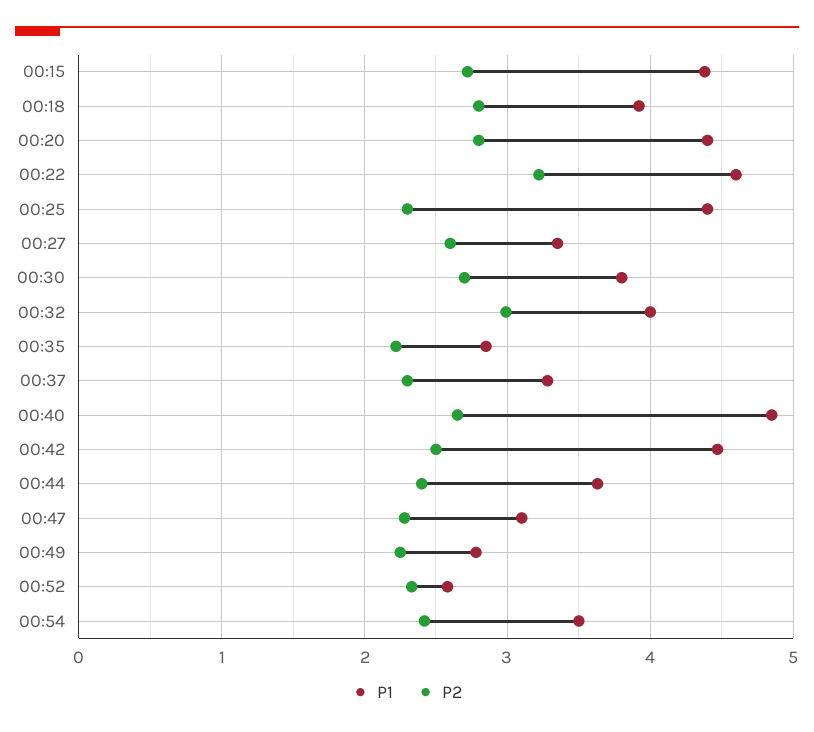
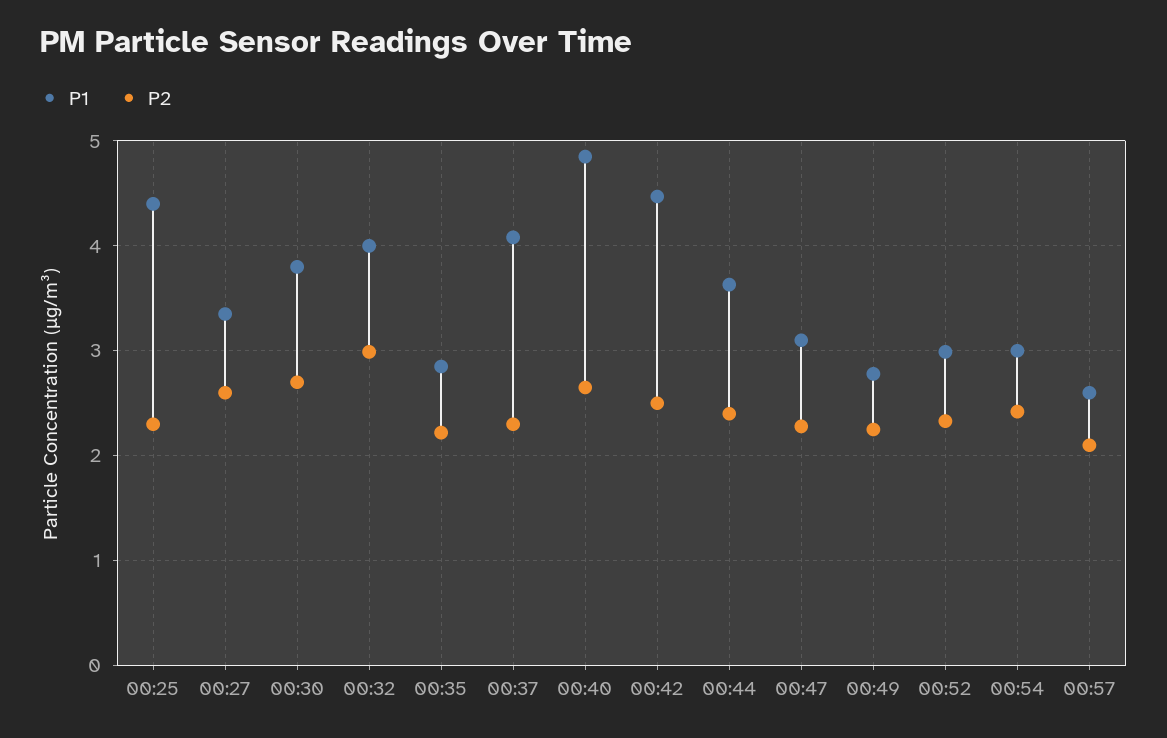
P1, 00:15: 4.4 -> none
P2, 00:15: 2.7 -> none
P1, 00:18: 3.9 -> none
P2, 00:18: 2.8 -> none
P1, 00:20: 4.4 -> none
P2, 00:20: 2.8 -> none
P1, 00:22: 4.6 -> none
P2, 00:22: 3.2 -> none
P1, 00:37: 3.3 -> 4.1
P1, 00:52: 2.6 -> 3
P1, 00:54: 3.5 -> 3
P1, 00:57: none -> 2.6
P2, 00:57: none -> 2.1

